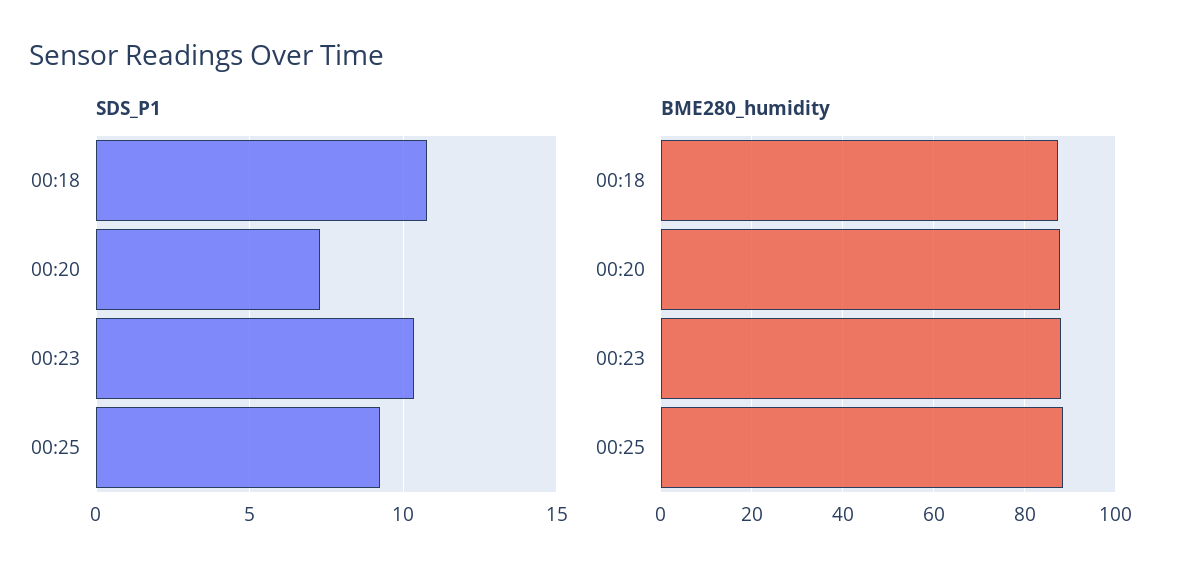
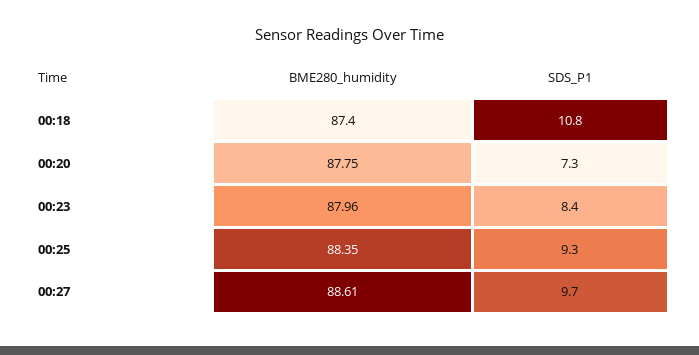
SDS_P1, 00:23: 10.5 -> 8.4
BME280_humidity, 00:27: none -> 88.61
SDS_P1, 00:27: none -> 9.7

